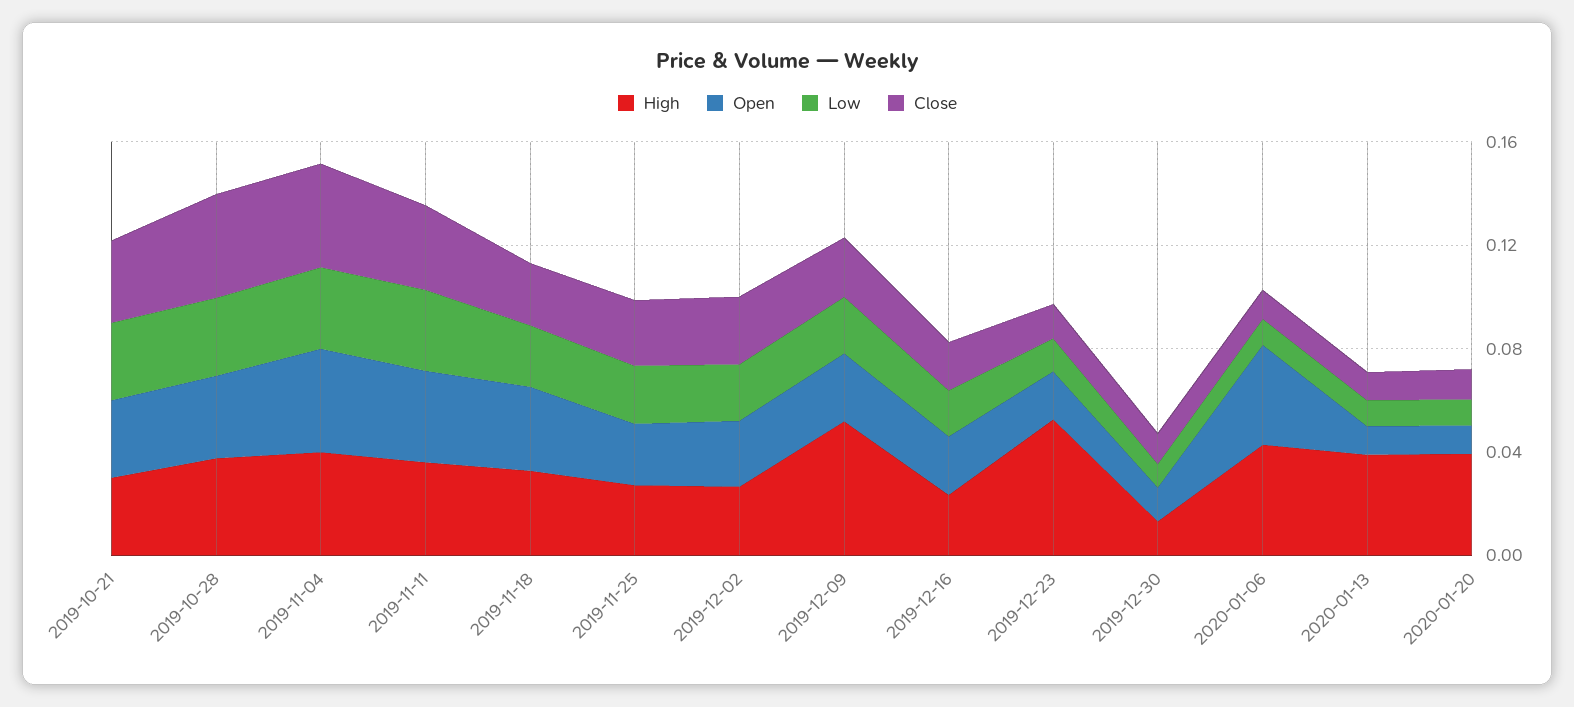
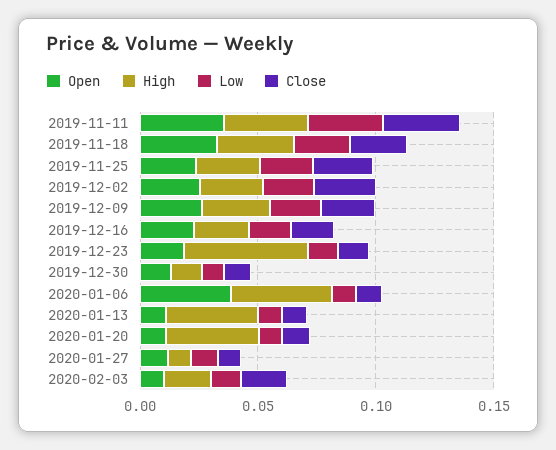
High, 2019-10-21: 0.03 -> none
Open, 2019-10-21: 0.03 -> none
Low, 2019-10-21: 0.03 -> none
Close, 2019-10-21: 0.03 -> none
High, 2019-10-28: 0.04 -> none
Open, 2019-10-28: 0.03 -> none
Low, 2019-10-28: 0.03 -> none
Close, 2019-10-28: 0.04 -> none
High, 2019-11-04: 0.04 -> none
Open, 2019-11-04: 0.04 -> none
Low, 2019-11-04: 0.03 -> none
Close, 2019-11-04: 0.04 -> none
High, 2019-12-09: 0.05 -> 0.03
Open, 2020-01-27: none -> 0.01
High, 2020-01-27: none -> 0.01
Low, 2020-01-27: none -> 0.01
Close, 2020-01-27: none -> 0.01
Open, 2020-02-03: none -> 0.01
High, 2020-02-03: none -> 0.02
Low, 2020-02-03: none -> 0.01
Close, 2020-02-03: none -> 0.02

